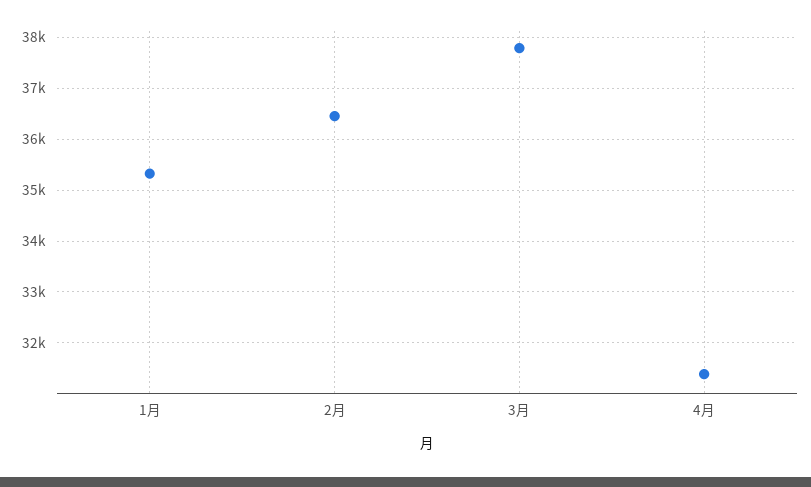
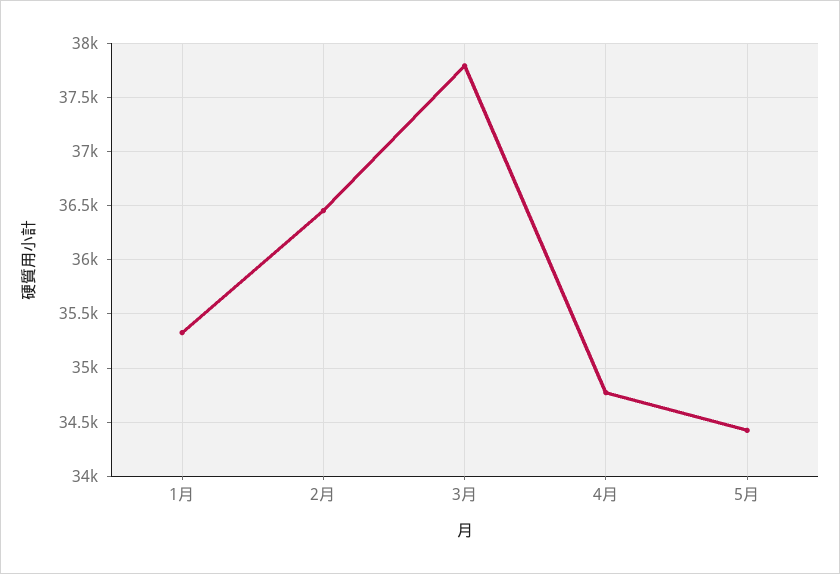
4月: 31400 -> 34800
5月: none -> 34400

